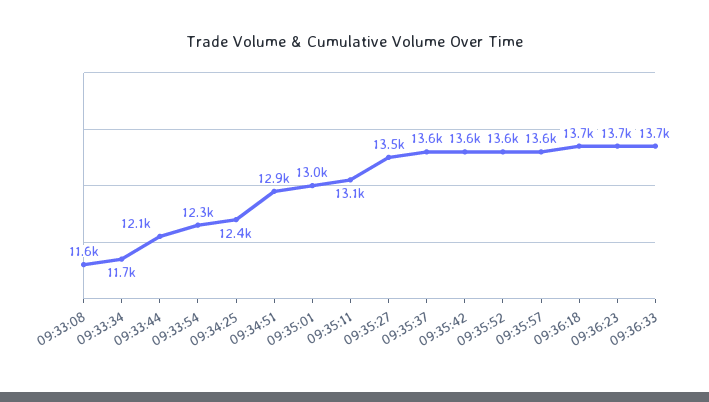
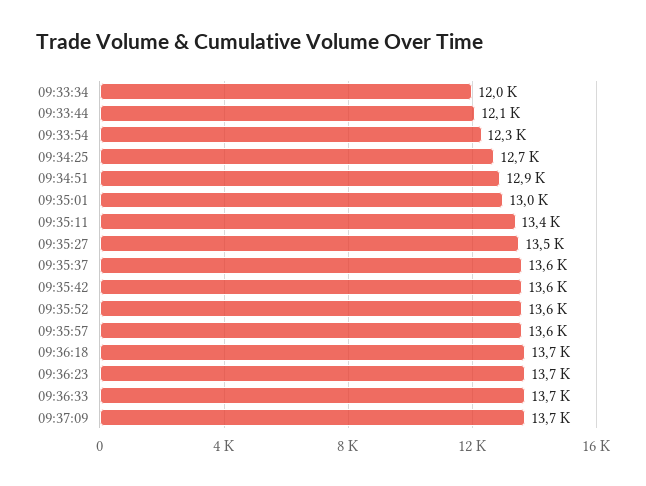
09:33:08: 11600 -> none
09:33:34: 11700 -> 12000
09:34:25: 12400 -> 12700
09:35:11: 13100 -> 13400
09:37:09: none -> 13700

